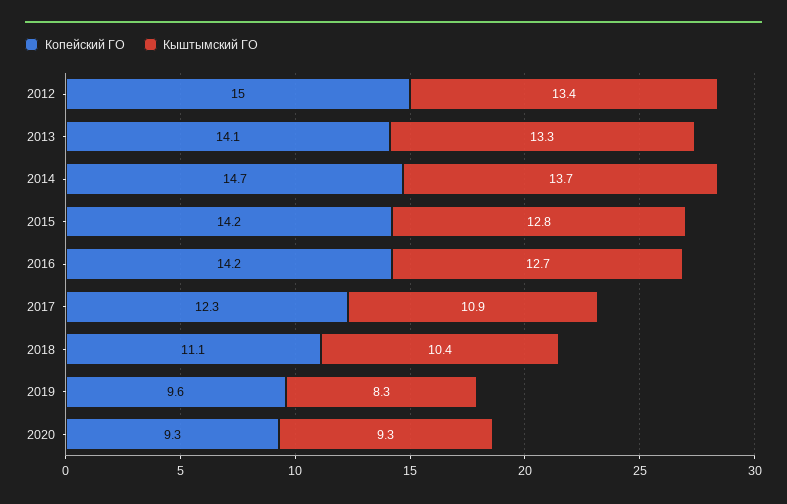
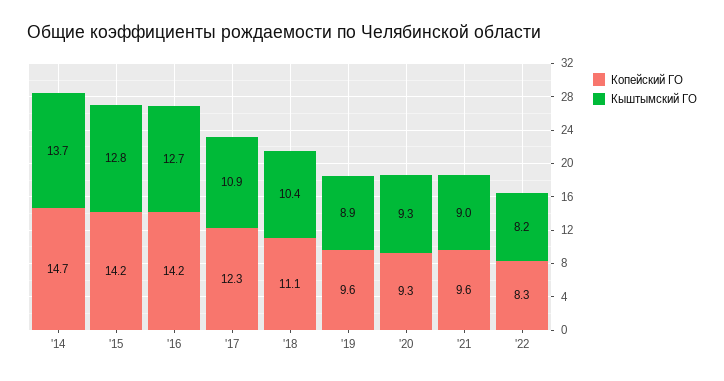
Копейский ГО, 2012: 15 -> none
Кыштымский ГО, 2012: 13.4 -> none
Копейский ГО, 2013: 14.1 -> none
Кыштымский ГО, 2013: 13.3 -> none
Кыштымский ГО, 2019: 8.3 -> 8.9
Копейский ГО, '21: none -> 9.6
Кыштымский ГО, '21: none -> 9
Копейский ГО, '22: none -> 8.3
Кыштымский ГО, '22: none -> 8.2

